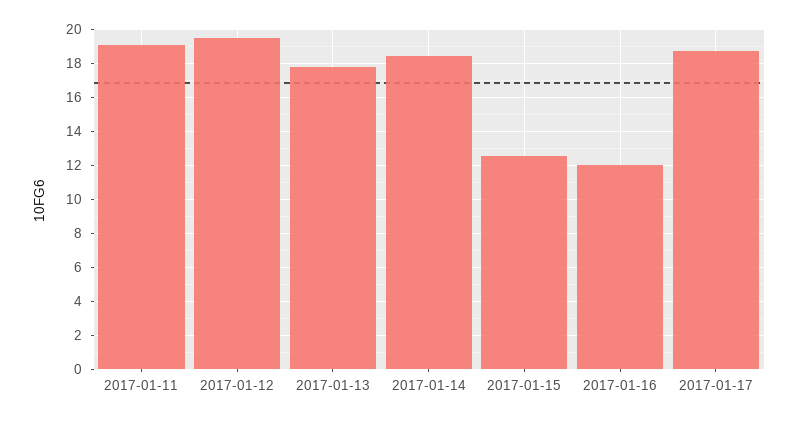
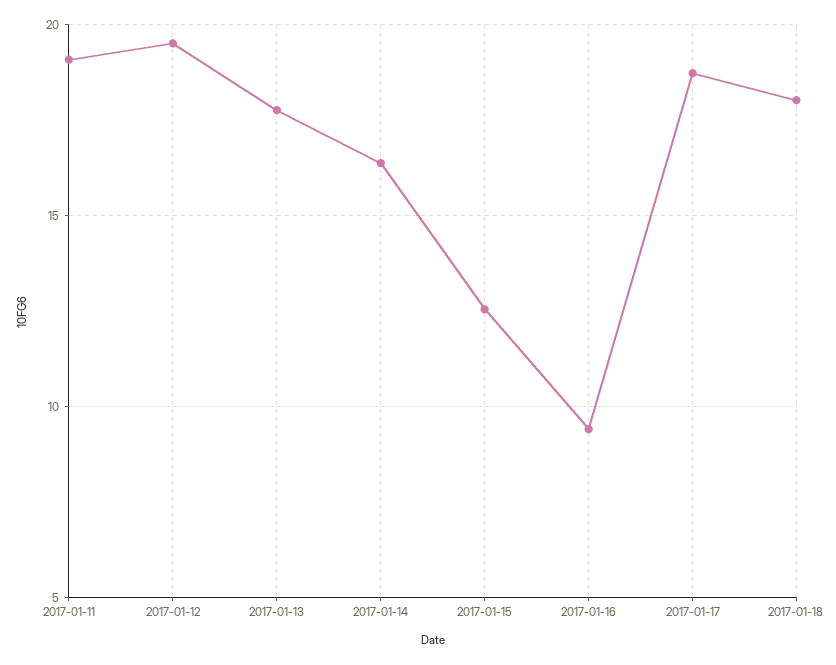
2017-01-14: 18.5 -> 16.5
2017-01-16: 12 -> 9.5
2017-01-18: none -> 18

